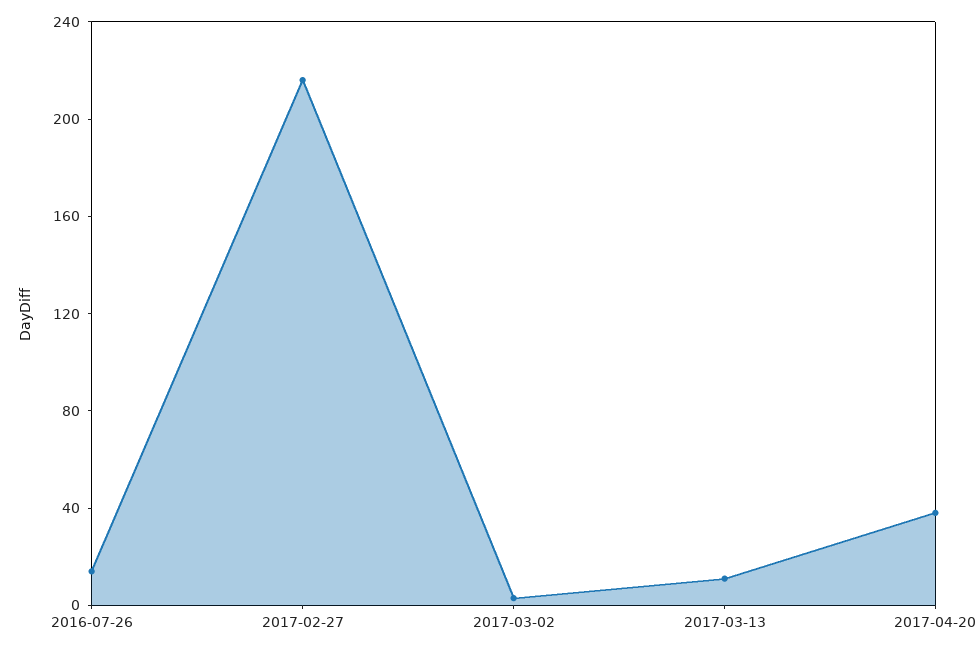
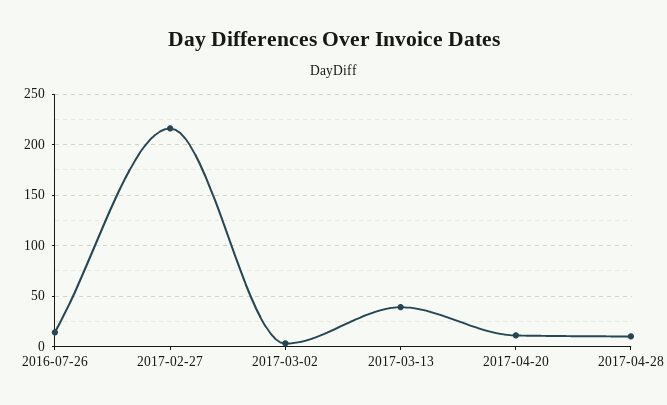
2017-03-13: 10 -> 40
2017-04-20: 40 -> 10
2017-04-28: none -> 10

